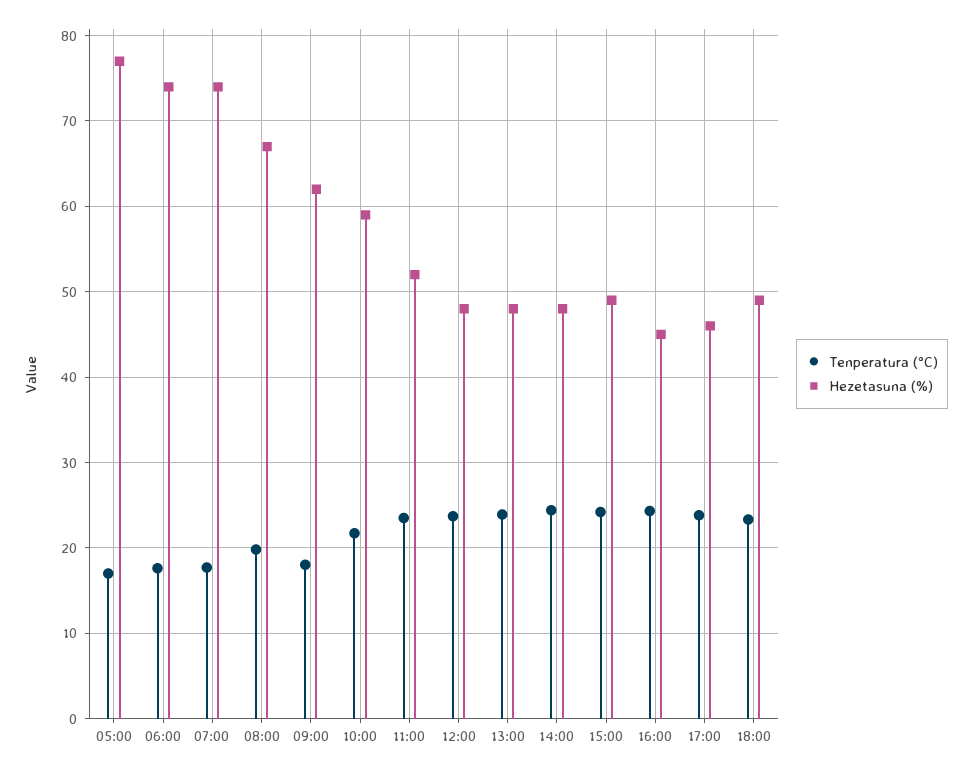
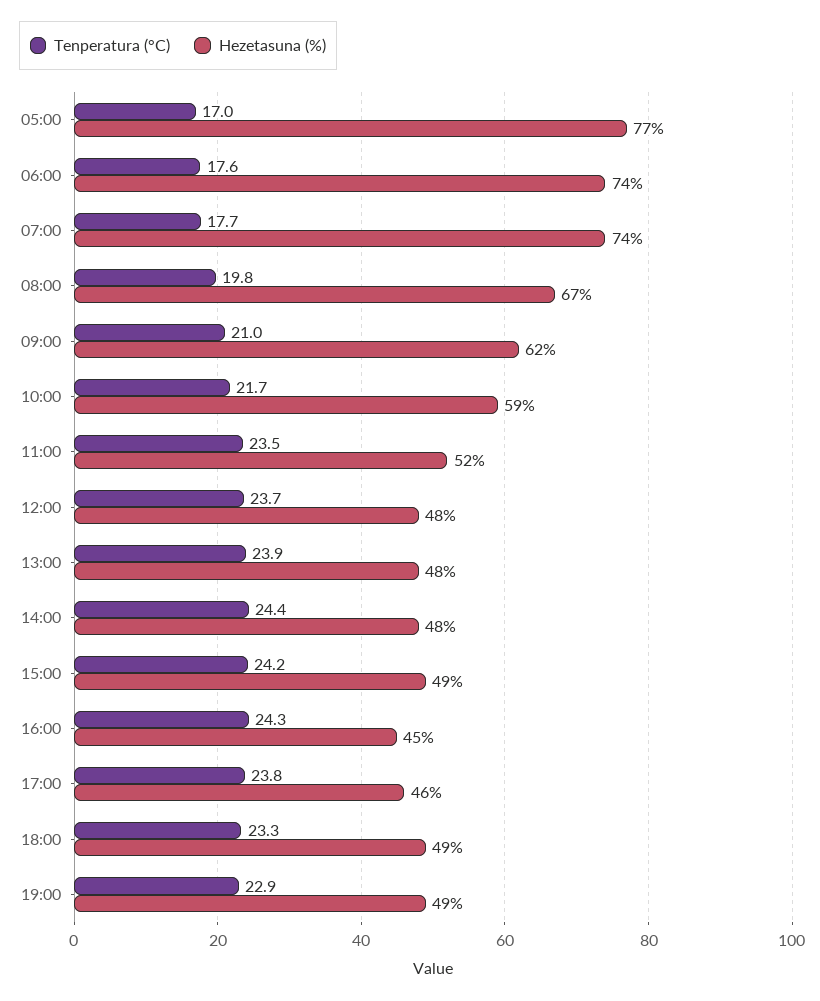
Tenperatura (°C), 09:00: 18 -> 21
Tenperatura (°C), 19:00: none -> 22.9
Hezetasuna (%), 19:00: none -> 49

